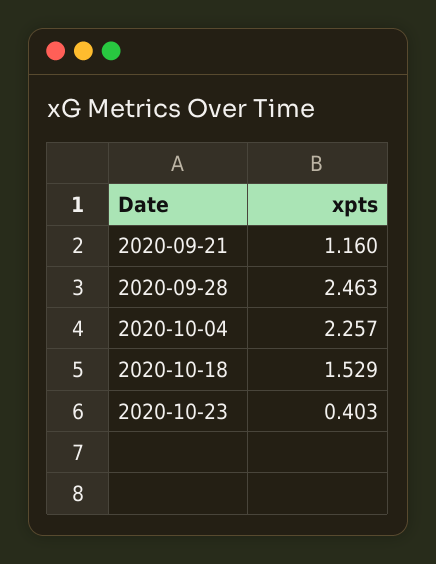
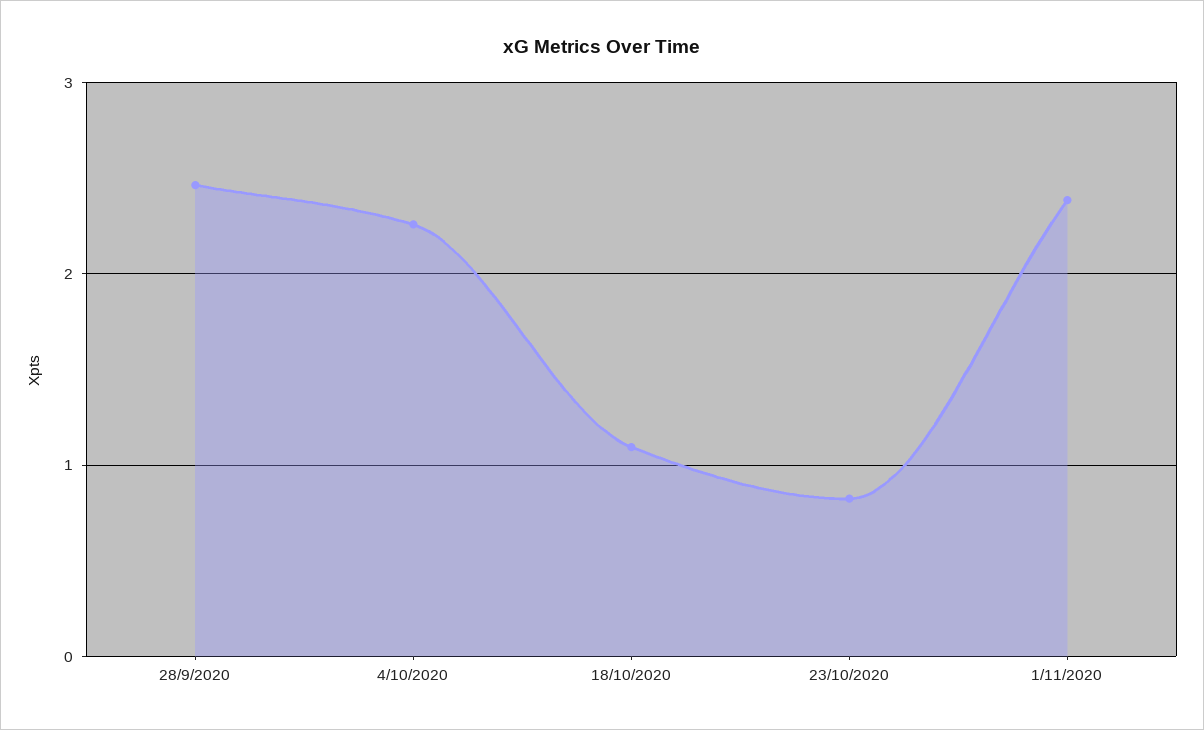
2020-09-21: 1.16 -> none
2020-10-18: 1.529 -> 1.1
2020-10-23: 0.403 -> 0.8
1/11/2020: none -> 2.4

